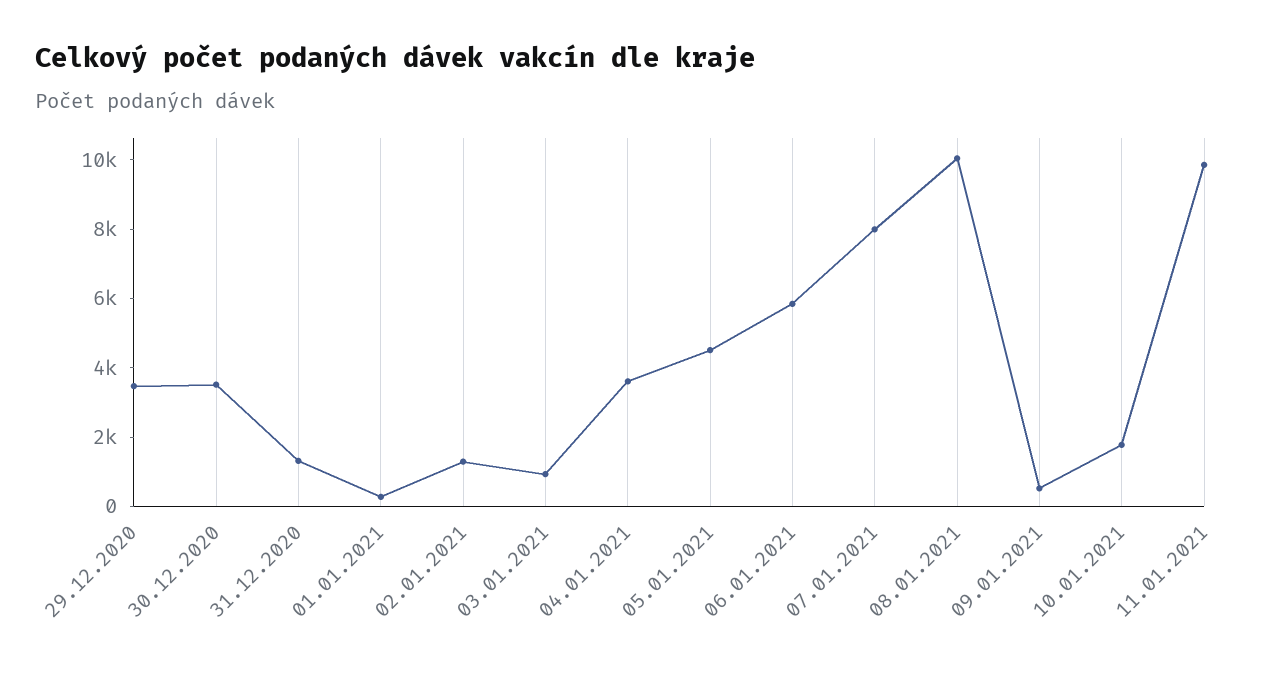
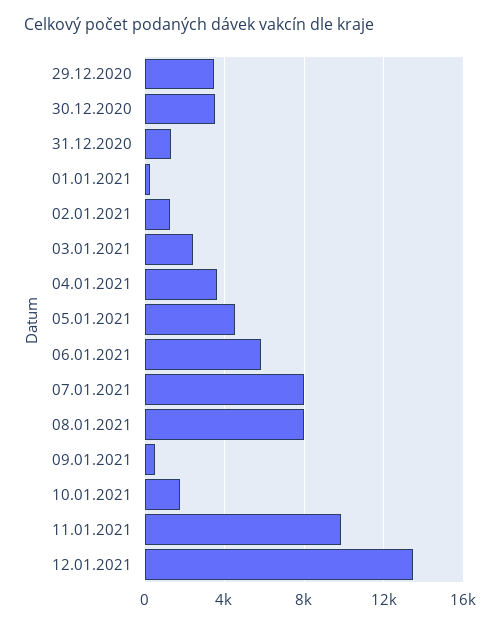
03.01.2021: 1000 -> 2500
08.01.2021: 10000 -> 8000
12.01.2021: none -> 13500

